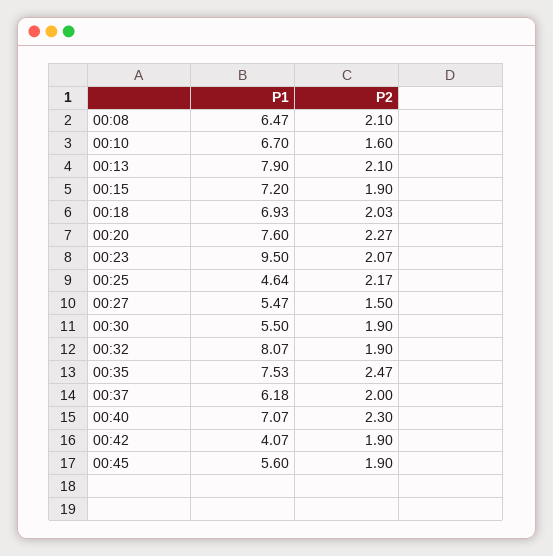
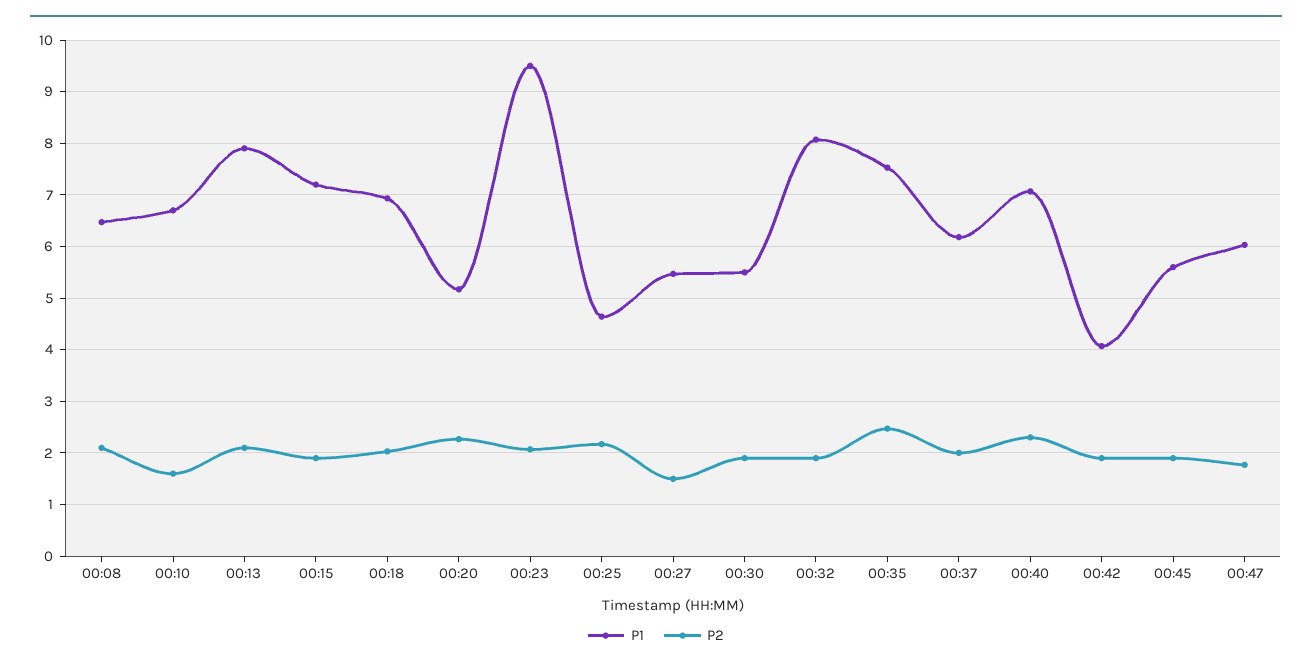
P1, 00:20: 7.6 -> 5.2
P1, 00:47: none -> 6
P2, 00:47: none -> 1.8

